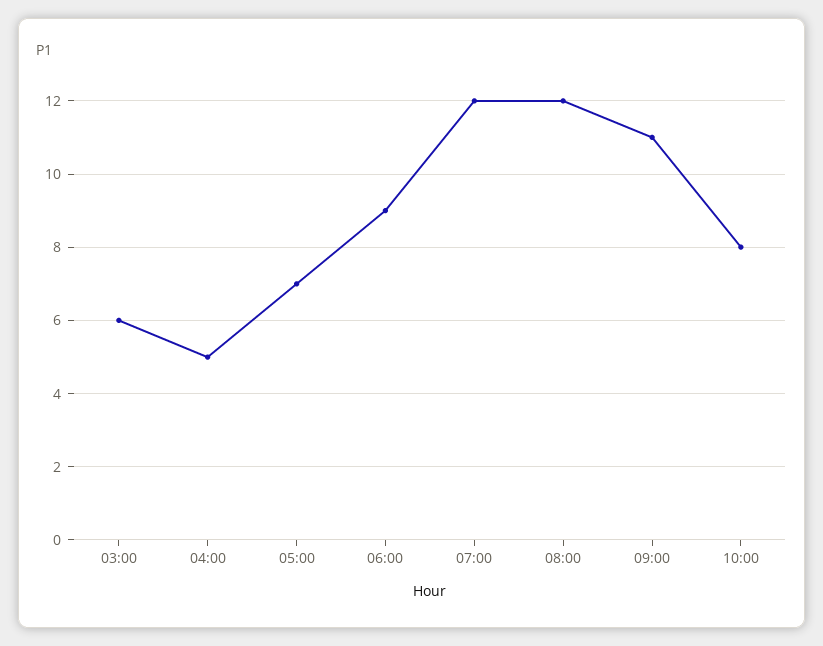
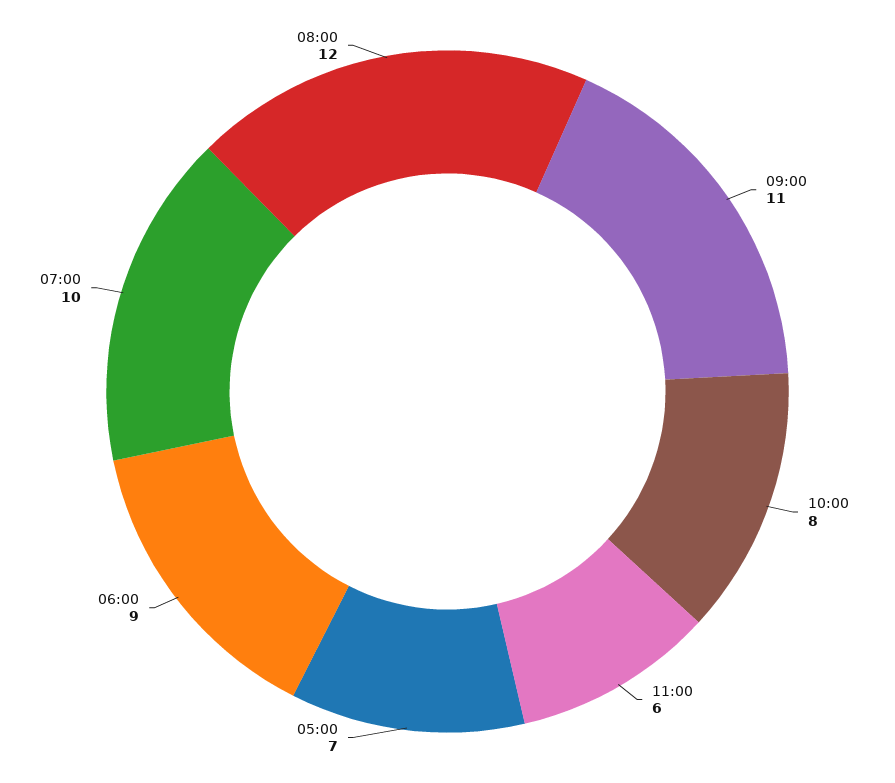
03:00: 6 -> none
04:00: 5 -> none
07:00: 12 -> 10
11:00: none -> 6

